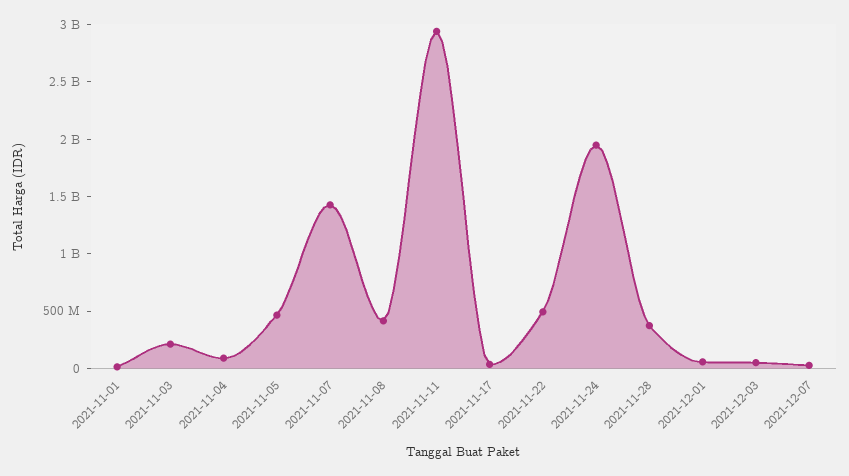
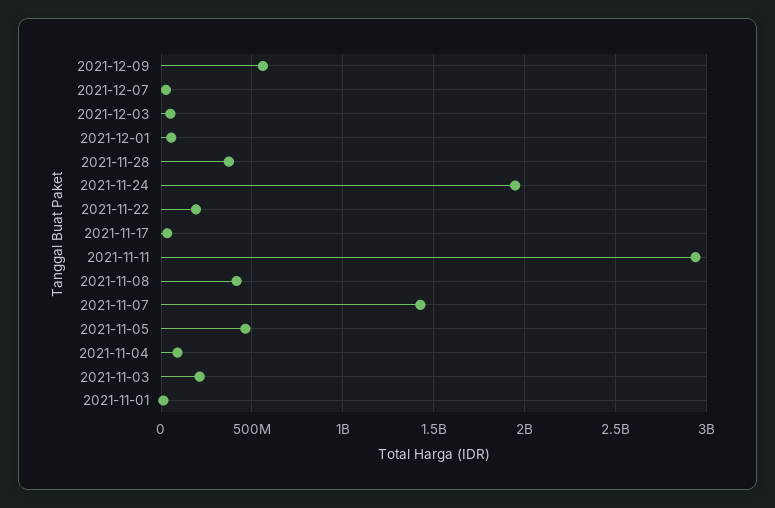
2021-11-22: 500000000 -> 200000000
2021-12-09: none -> 550000000

